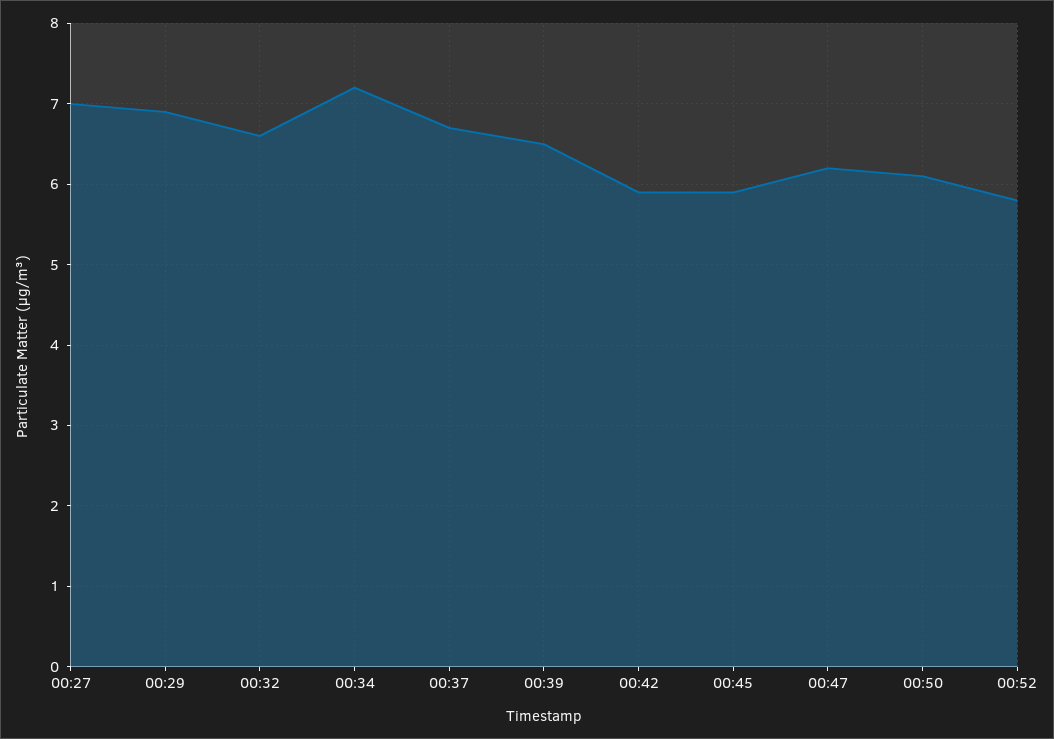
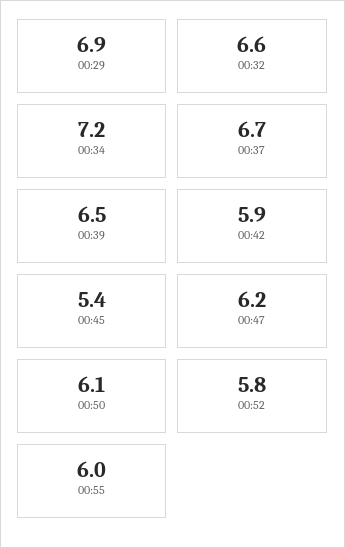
00:27: 7 -> none
00:45: 5.9 -> 5.4
00:55: none -> 6

